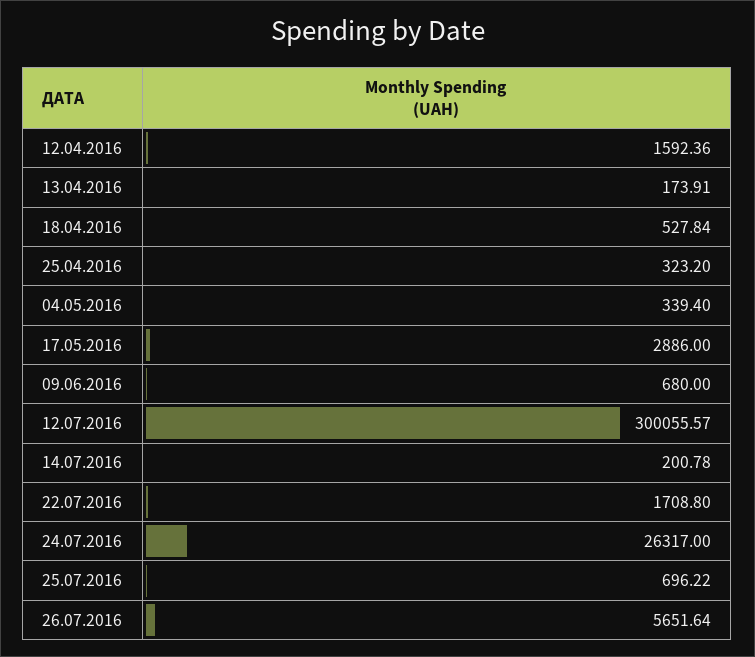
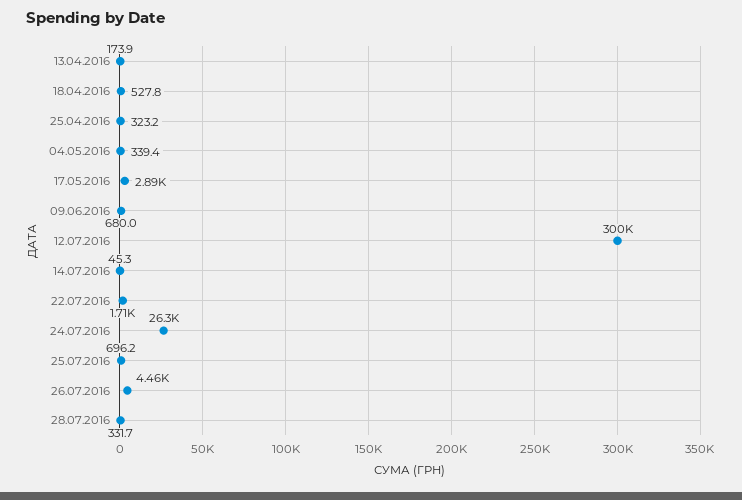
12.04.2016: 1592.36 -> none
14.07.2016: 200.78 -> 45.3
26.07.2016: 5651.64 -> 4460
28.07.2016: none -> 331.7

